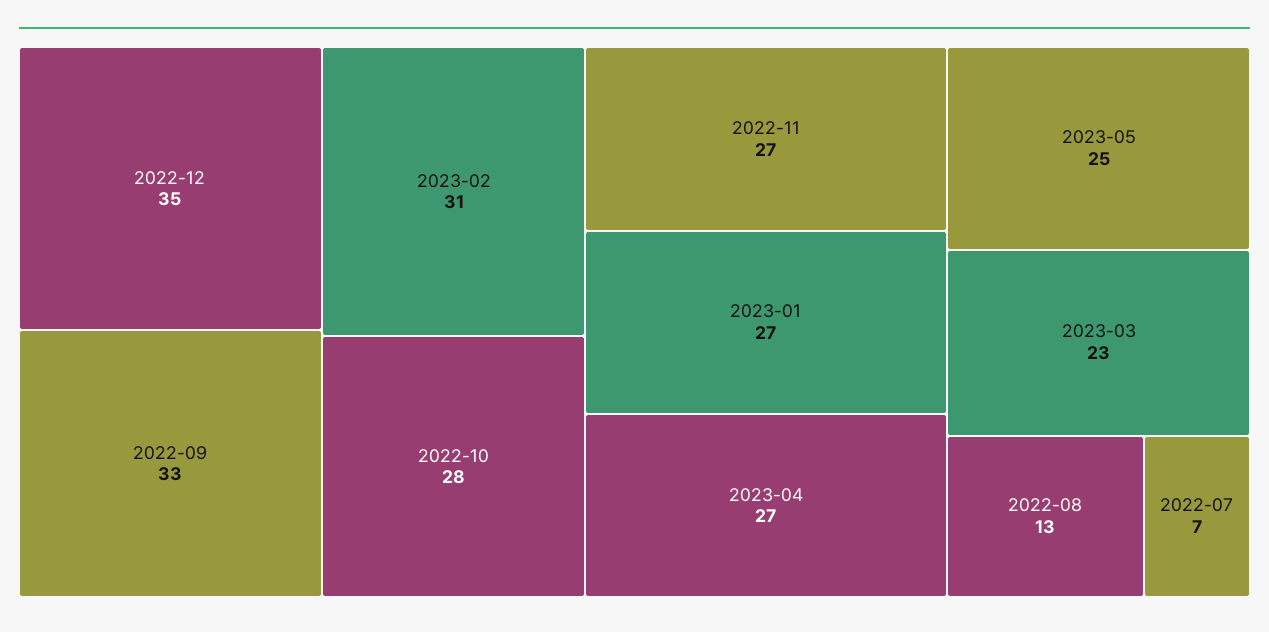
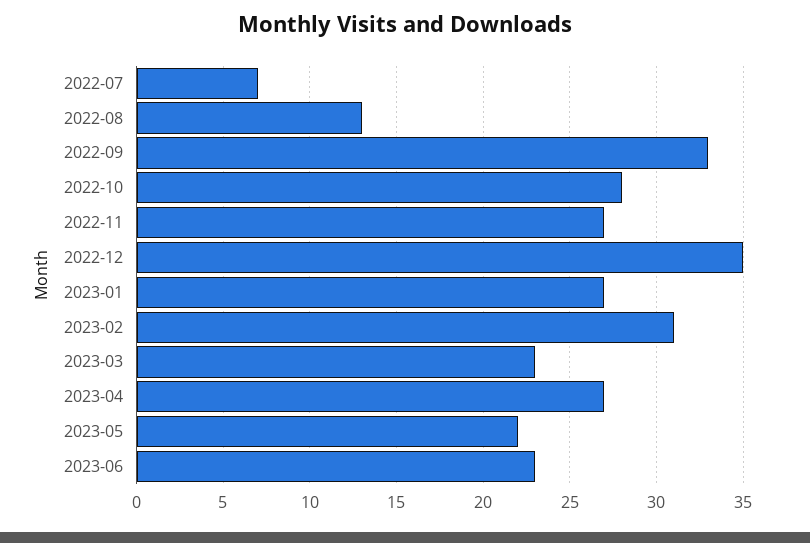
2023-05: 25 -> 22
2023-06: none -> 23

